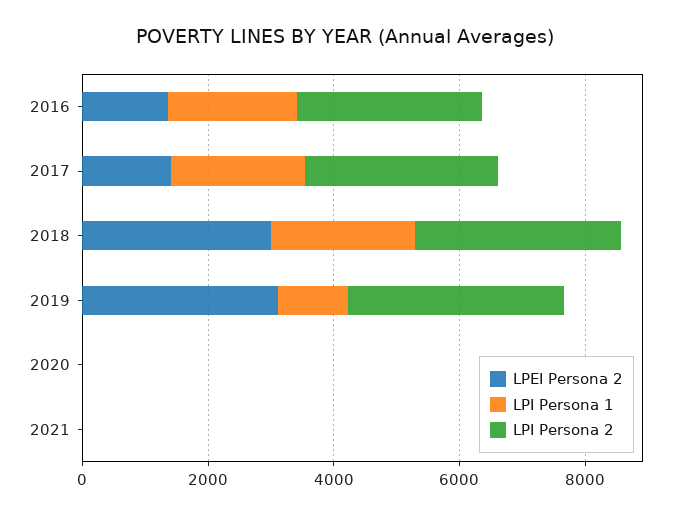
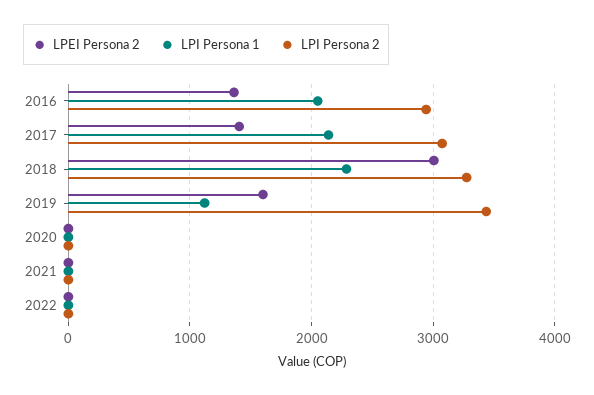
LPEI Persona 2, 2019: 3000 -> 1600
LPEI Persona 2, 2022: none -> 0
LPI Persona 1, 2022: none -> 0
LPI Persona 2, 2022: none -> 0

